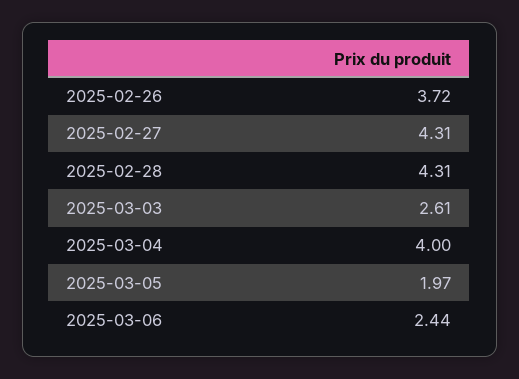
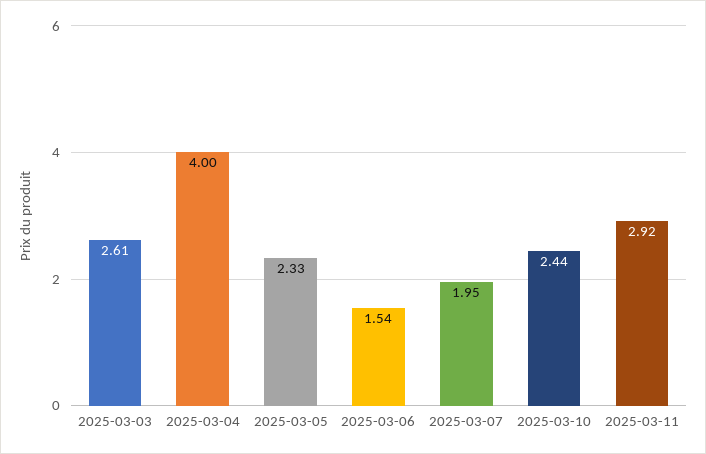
2025-02-26: 3.72 -> none
2025-02-27: 4.31 -> none
2025-02-28: 4.31 -> none
2025-03-05: 1.97 -> 2.33
2025-03-06: 2.44 -> 1.54
2025-03-07: none -> 1.95
2025-03-10: none -> 2.44
2025-03-11: none -> 2.92

